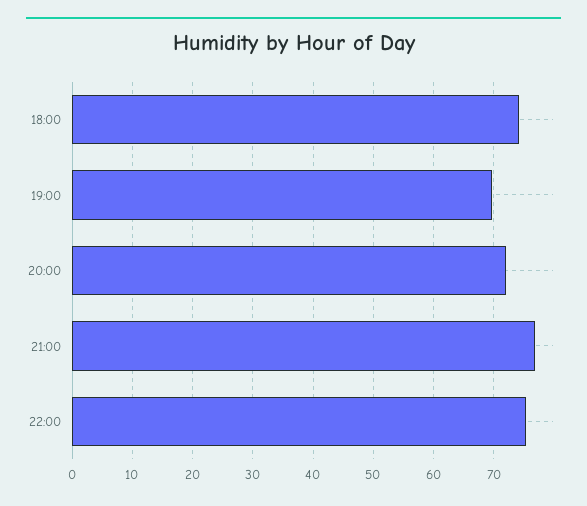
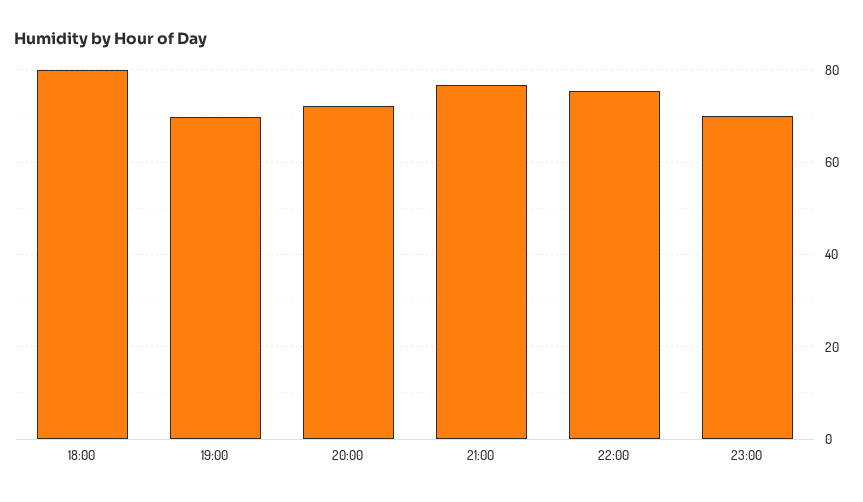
18:00: 74 -> 80
23:00: none -> 70

